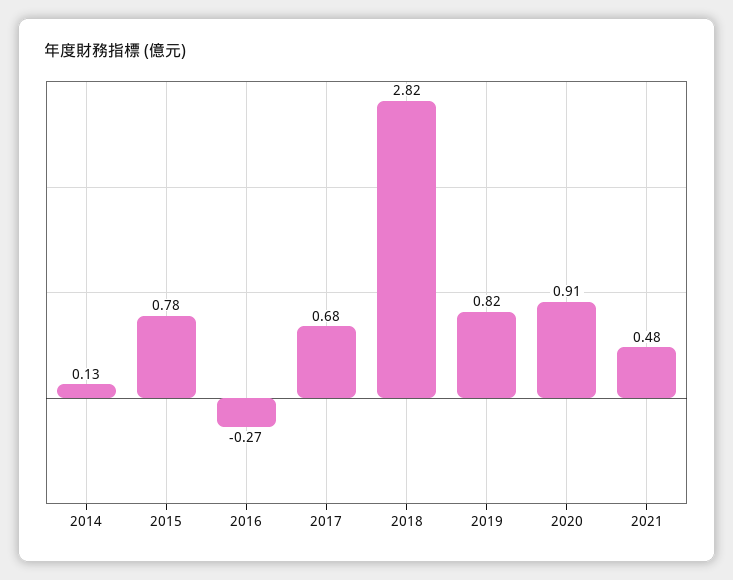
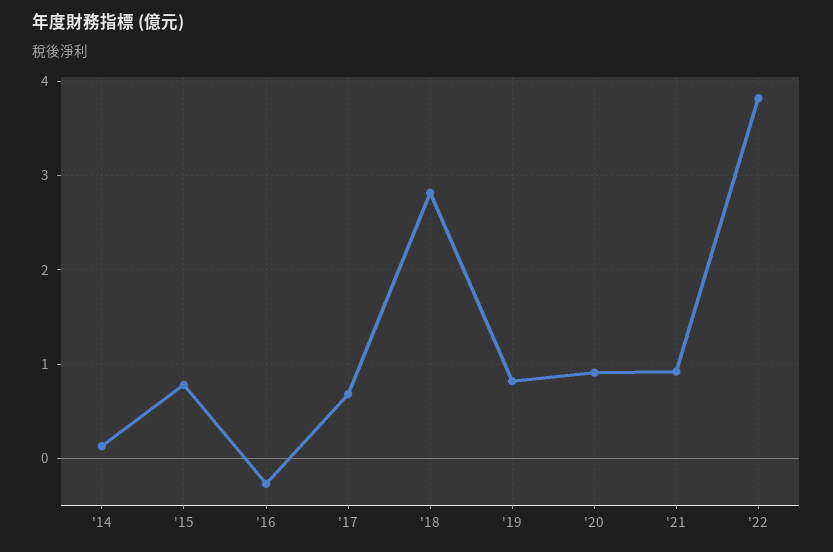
2021: 0.48 -> 0.9
'22: none -> 3.8

